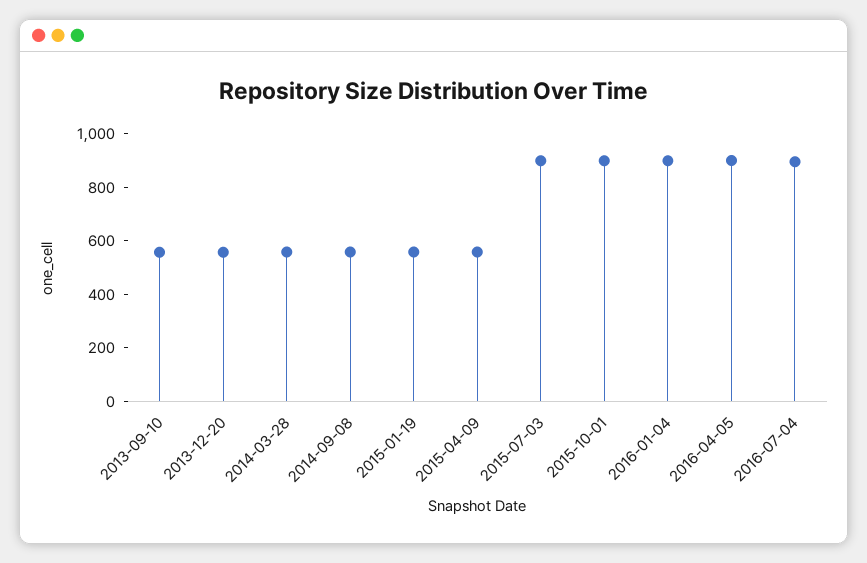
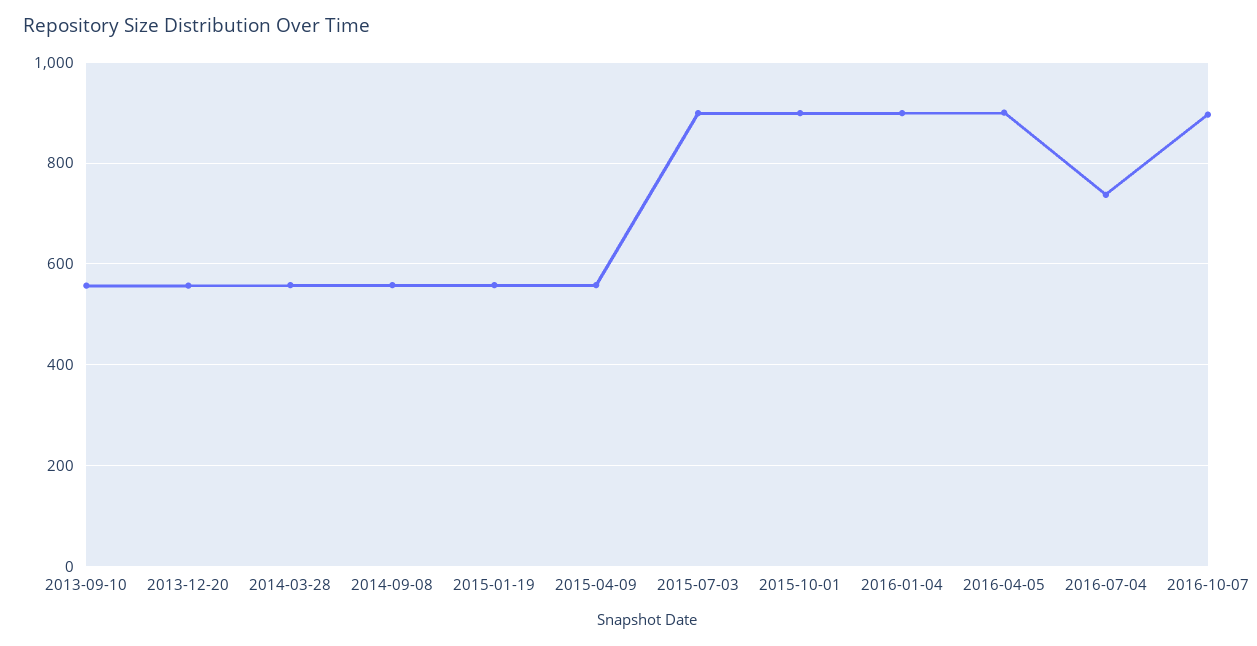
2016-07-04: 900 -> 740
2016-10-07: none -> 900

